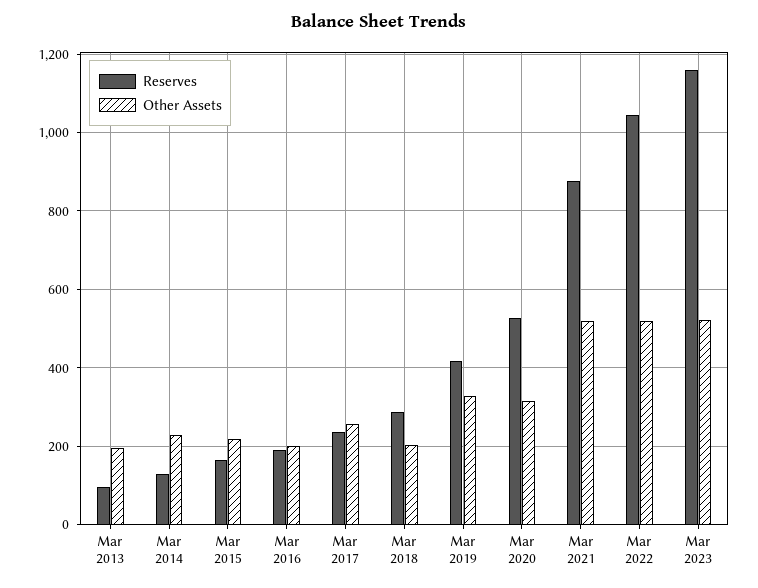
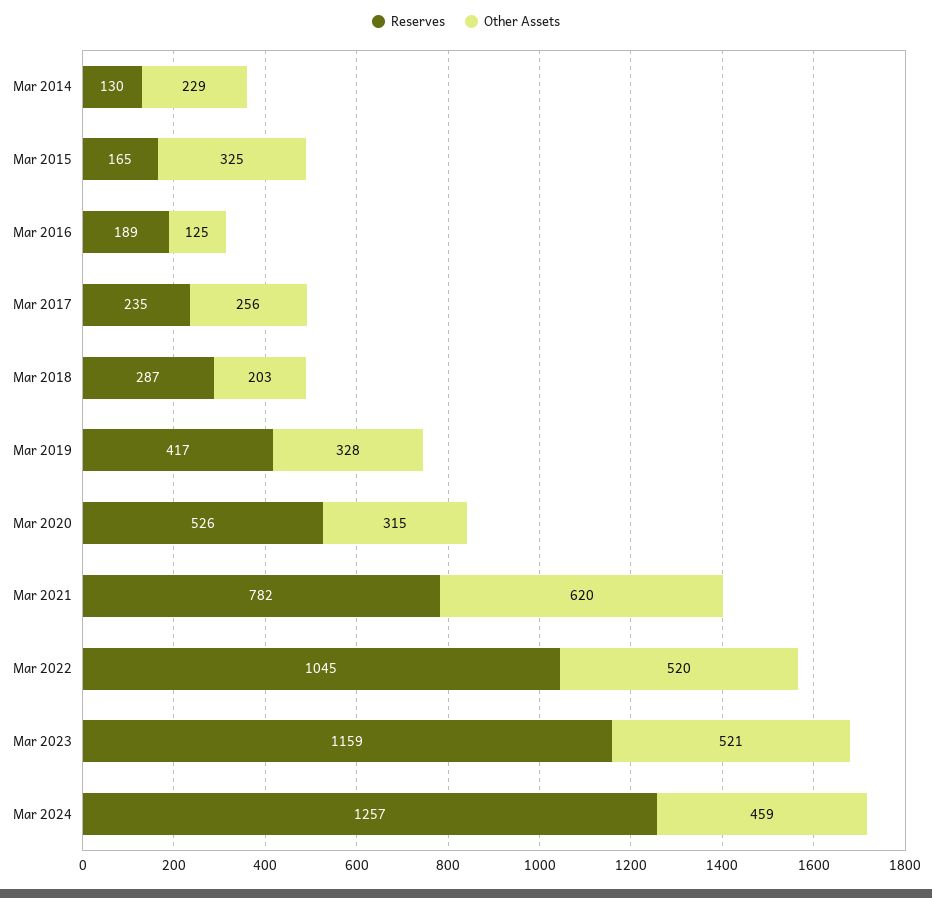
Reserves, Mar 2013: 100 -> none
Other Assets, Mar 2013: 200 -> none
Other Assets, Mar 2015: 220 -> 325
Other Assets, Mar 2016: 200 -> 125
Reserves, Mar 2021: 880 -> 782
Other Assets, Mar 2021: 520 -> 620
Reserves, Mar 2024: none -> 1257
Other Assets, Mar 2024: none -> 459

